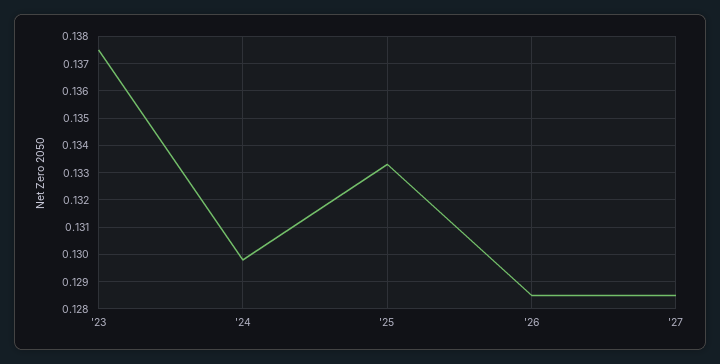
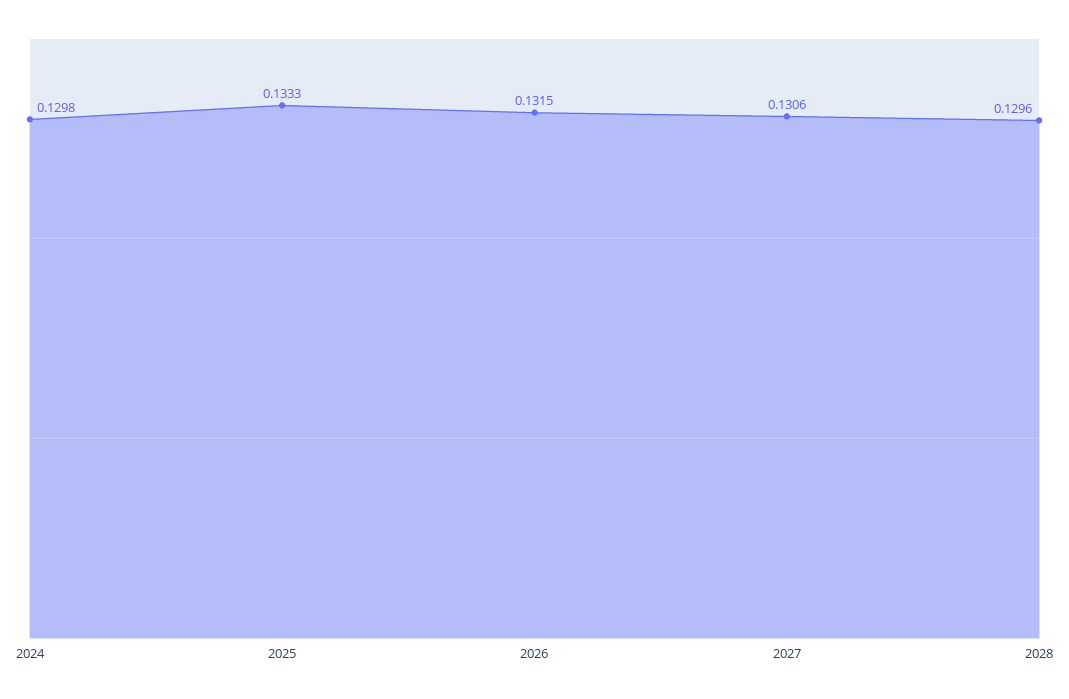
'23: 0.1375 -> none
'26: 0.1285 -> 0.1315
'27: 0.1285 -> 0.1306
2028: none -> 0.1296

